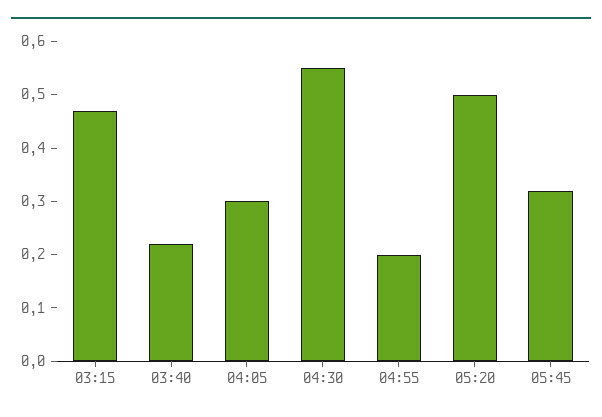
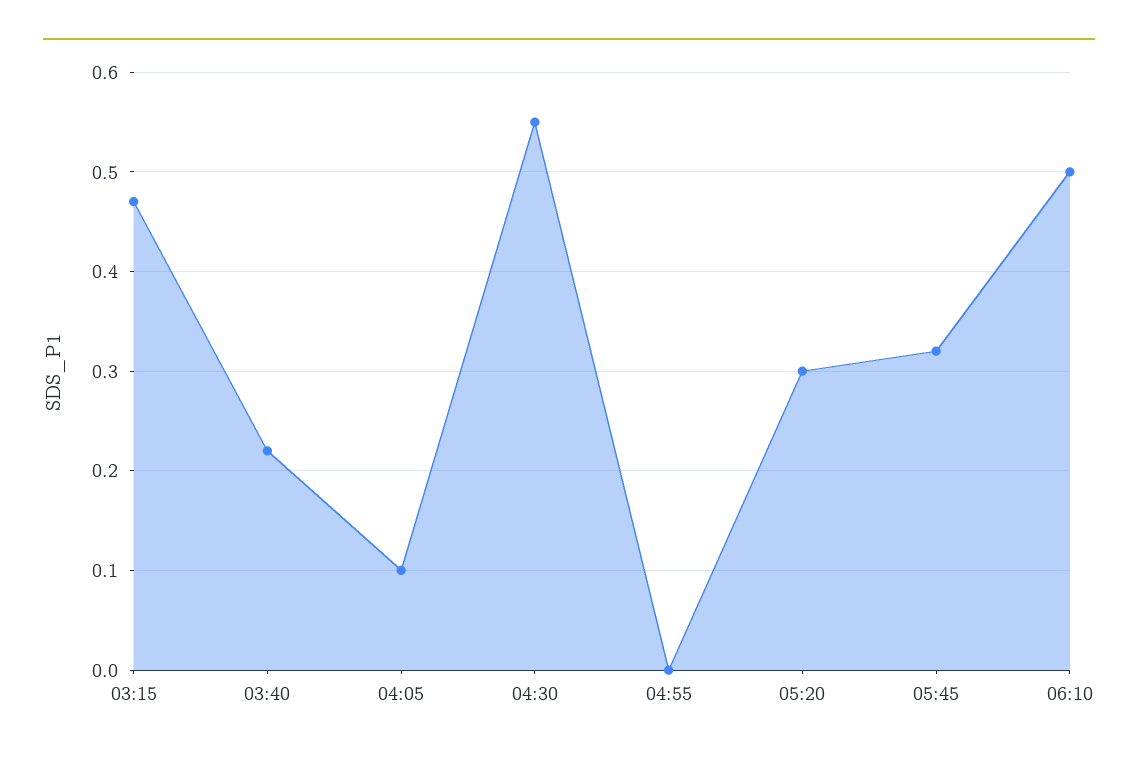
04:05: 0.3 -> 0.1
04:55: 0.2 -> 0
05:20: 0.5 -> 0.3
06:10: none -> 0.5

